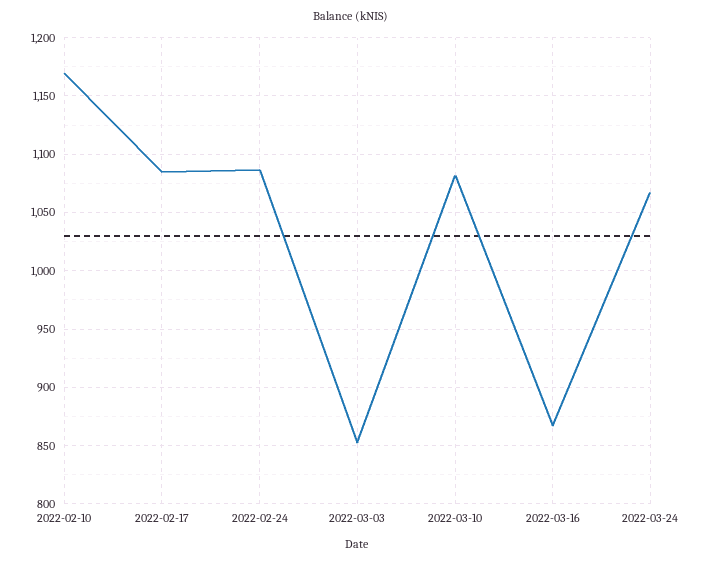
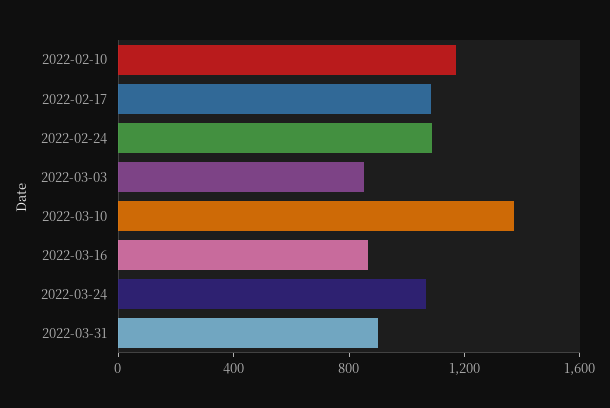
2022-03-10: 1080 -> 1400
2022-03-31: none -> 900

